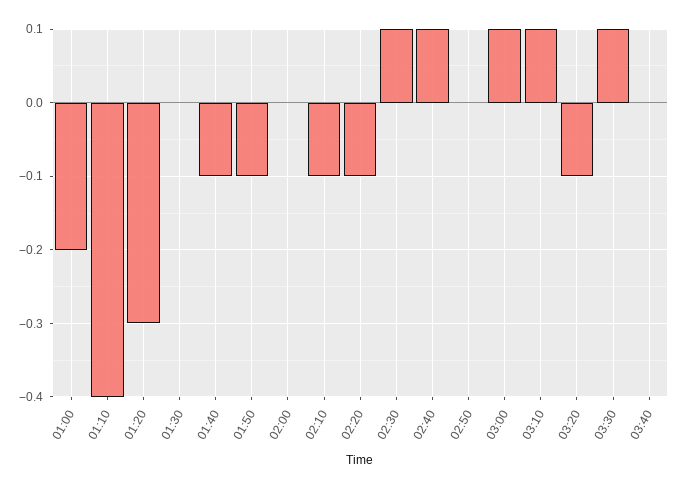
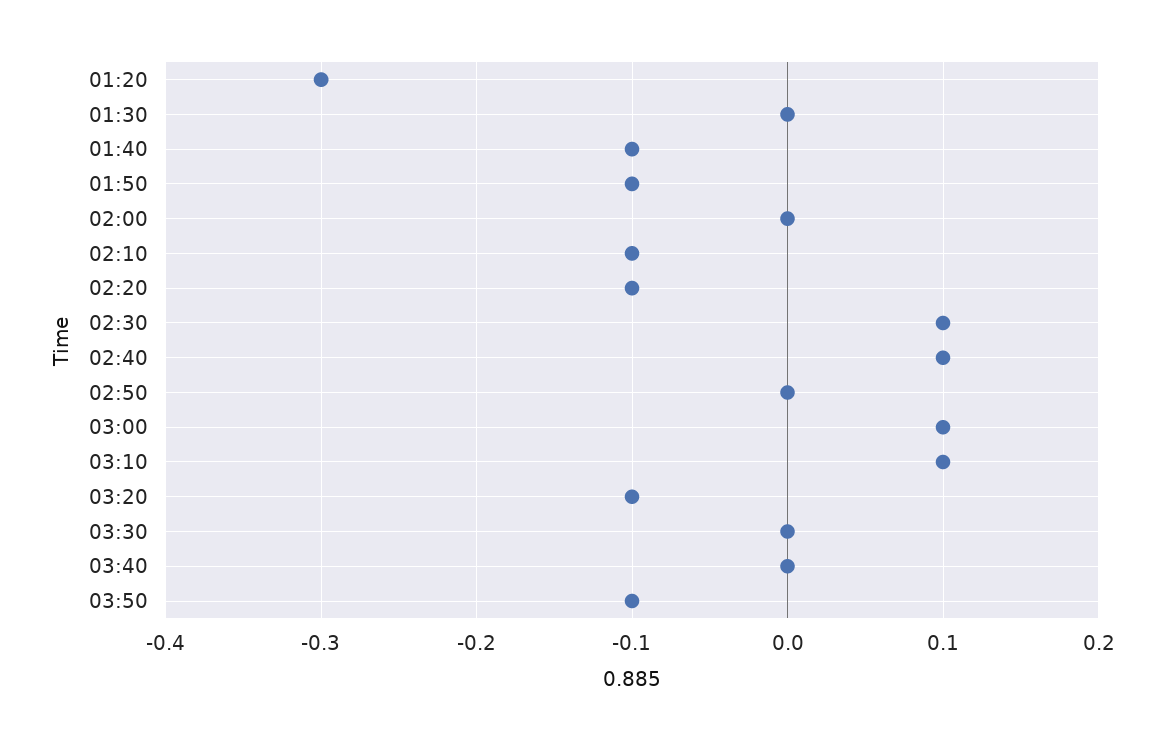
01:00: -0.2 -> none
01:10: -0.4 -> none
03:30: 0.1 -> 0
03:50: none -> -0.1

